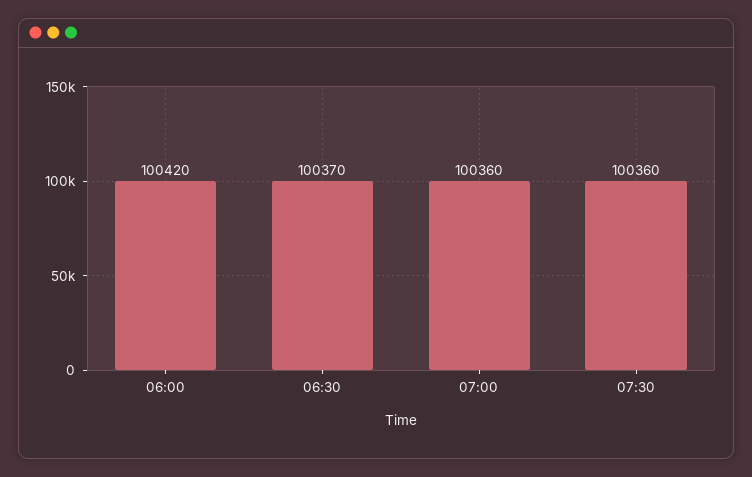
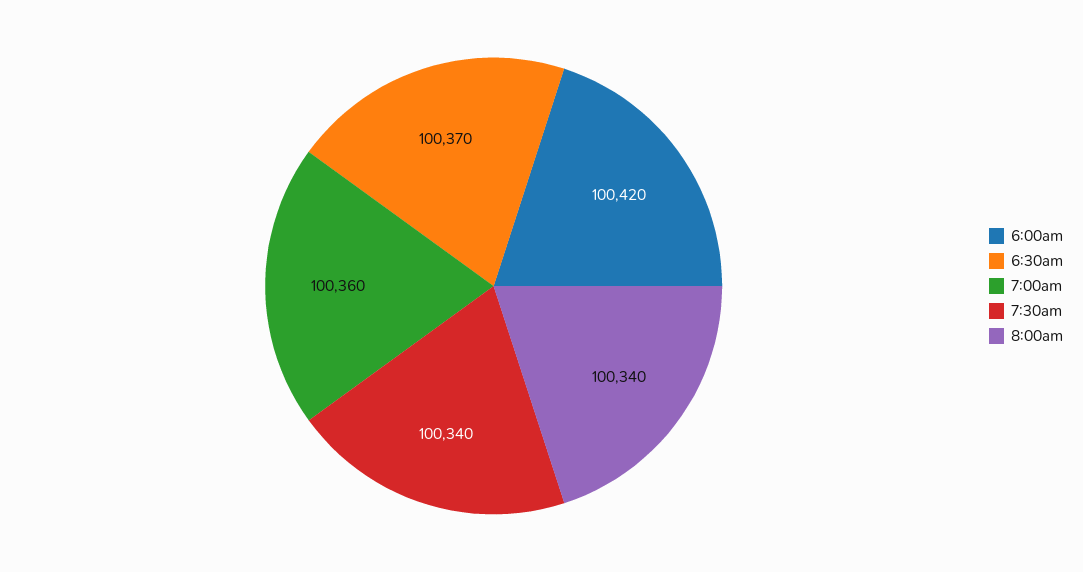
07:30: 100360 -> 100340
8:00am: none -> 100340

